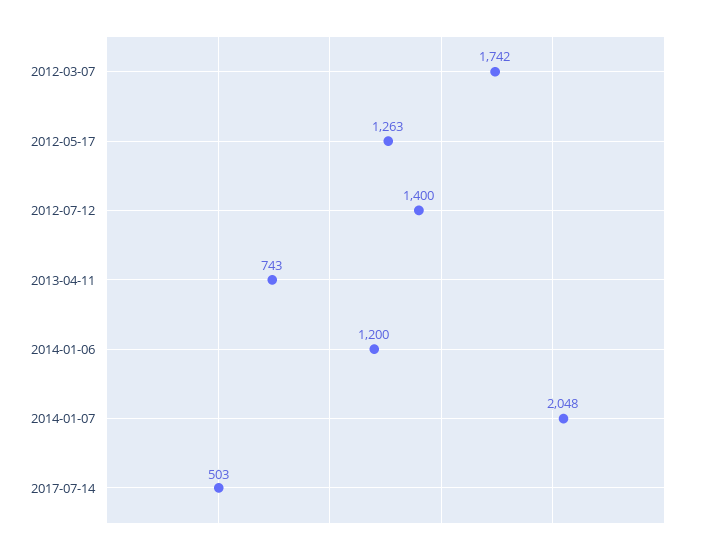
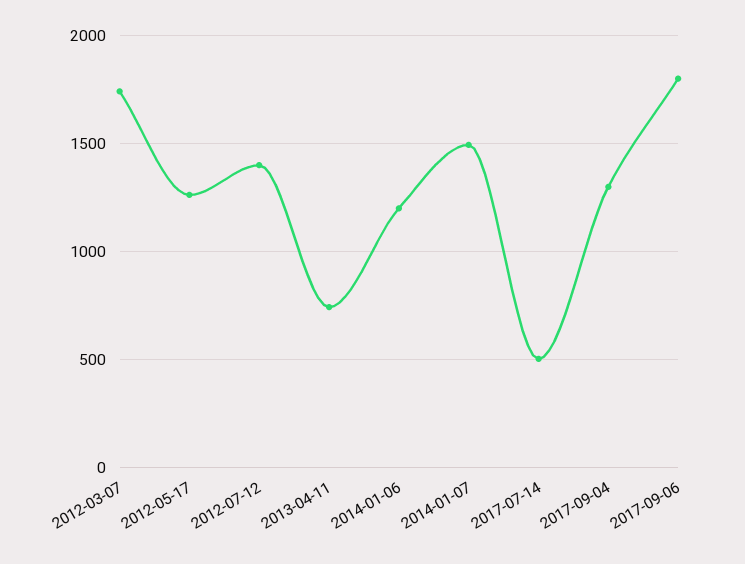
2014-01-07: 2048 -> 1500
2017-09-04: none -> 1300
2017-09-06: none -> 1800

